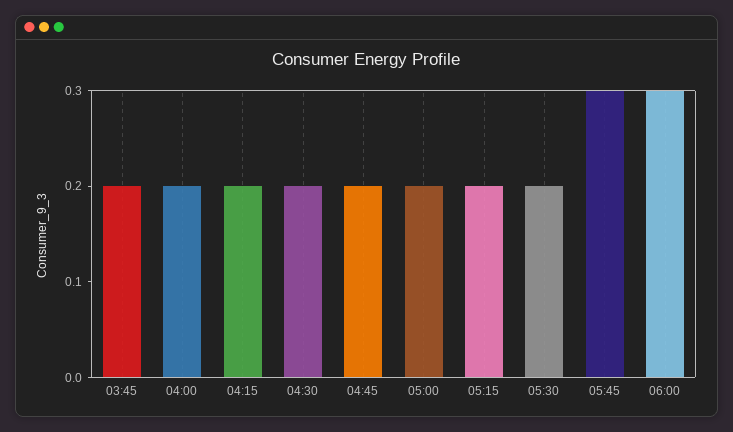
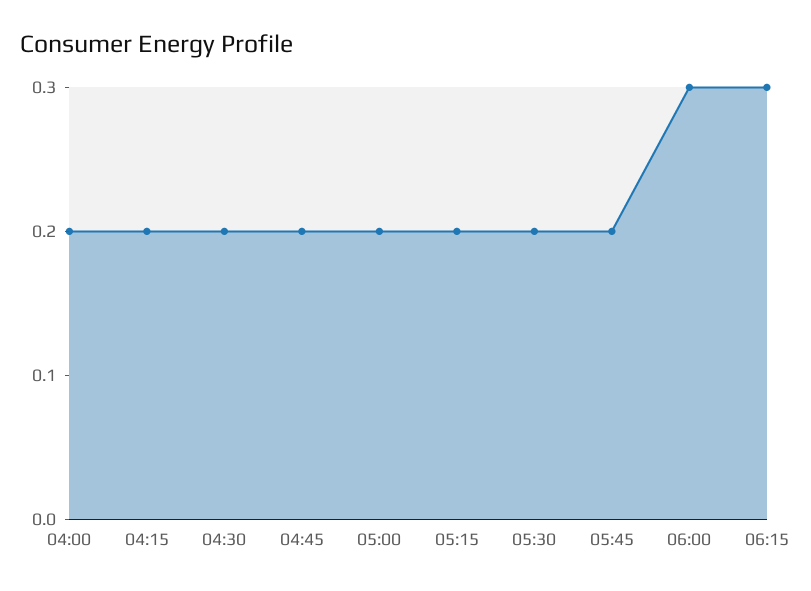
03:45: 0.2 -> none
05:45: 0.3 -> 0.2
06:15: none -> 0.3

